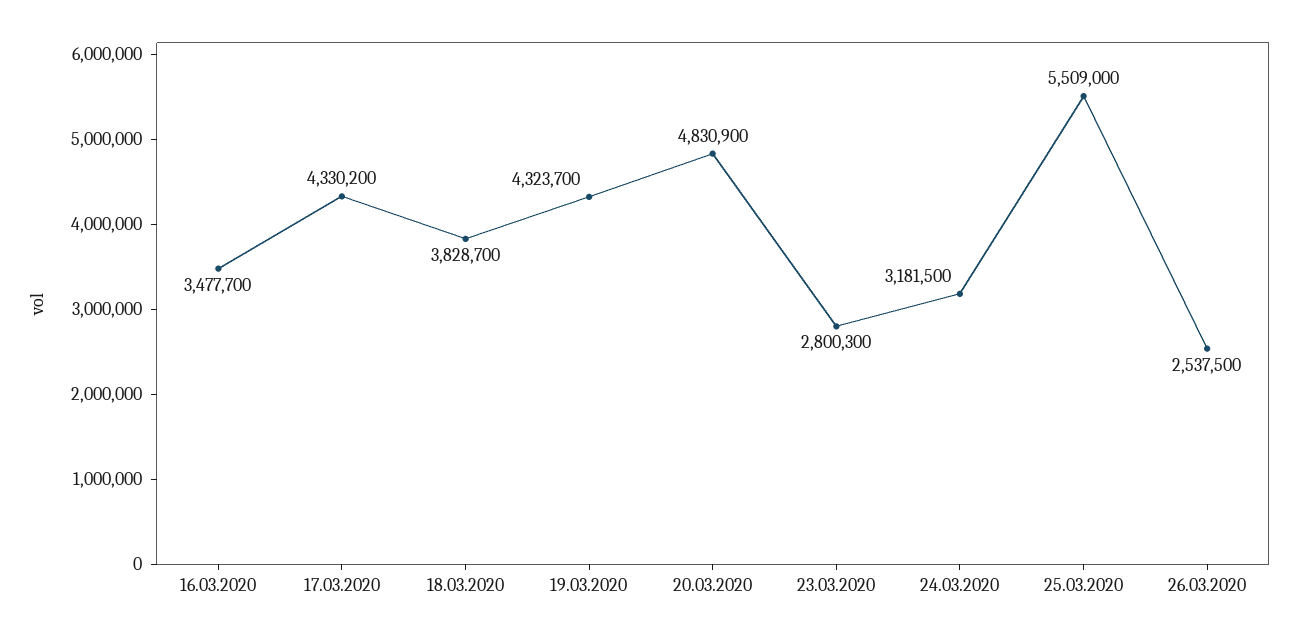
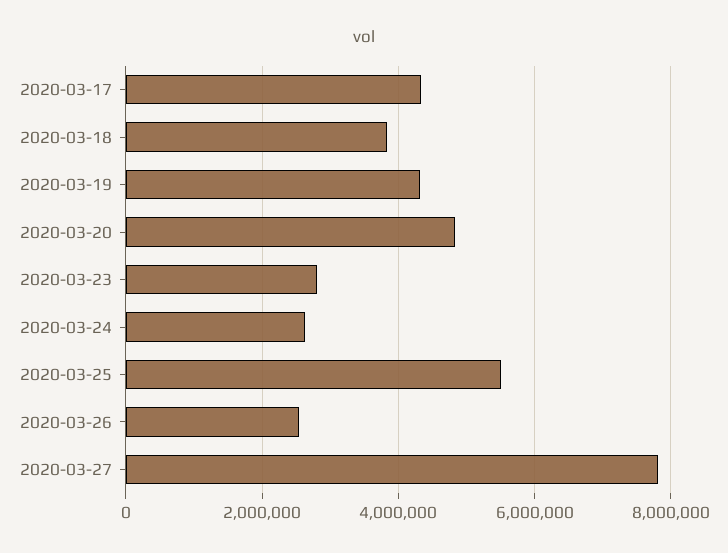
16.03.2020: 3477700 -> none
24.03.2020: 3181500 -> 2600000
2020-03-27: none -> 7800000

